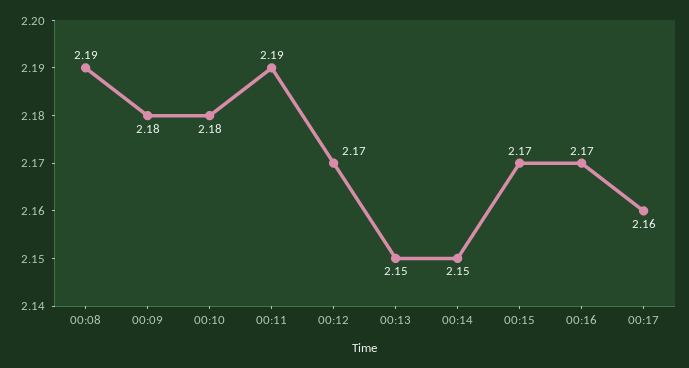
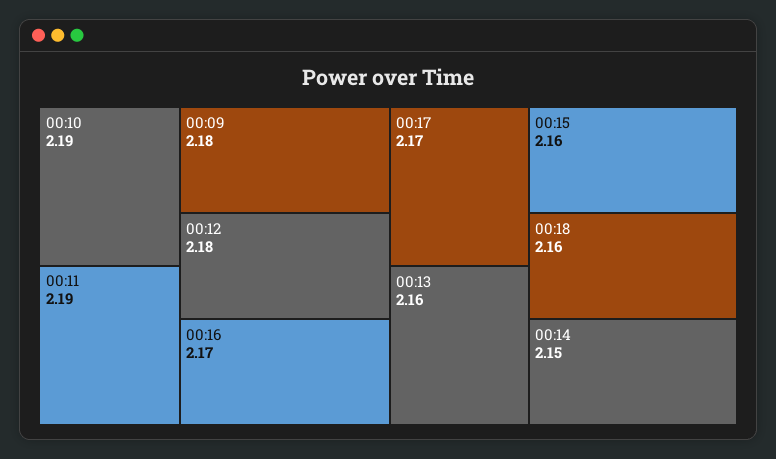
00:08: 2.19 -> none
00:10: 2.18 -> 2.19
00:12: 2.17 -> 2.18
00:13: 2.15 -> 2.16
00:15: 2.17 -> 2.16
00:17: 2.16 -> 2.17
00:18: none -> 2.16

